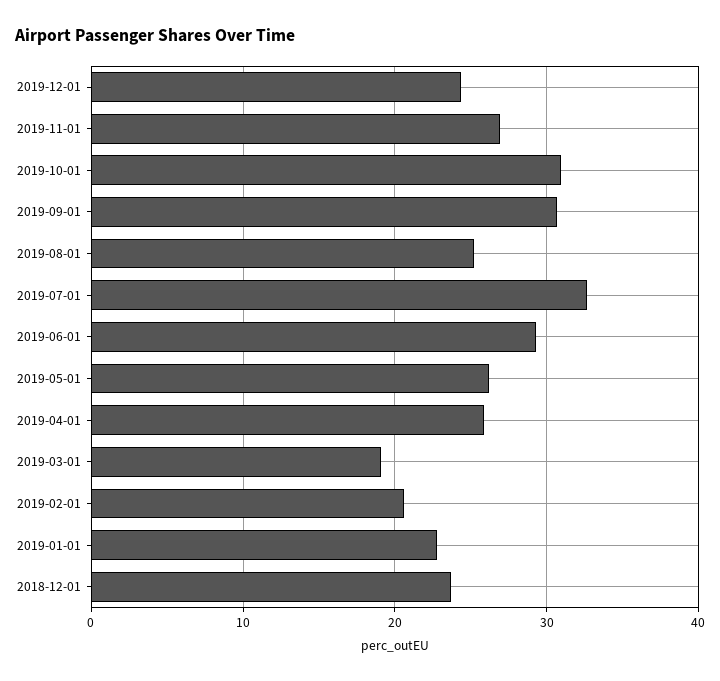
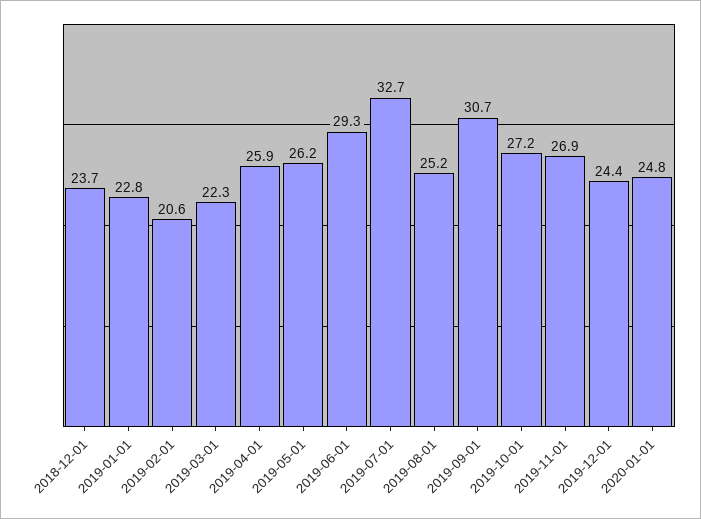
2019-10-01: 31 -> 27.2
2019-03-01: 19 -> 22.3
2020-01-01: none -> 24.8

